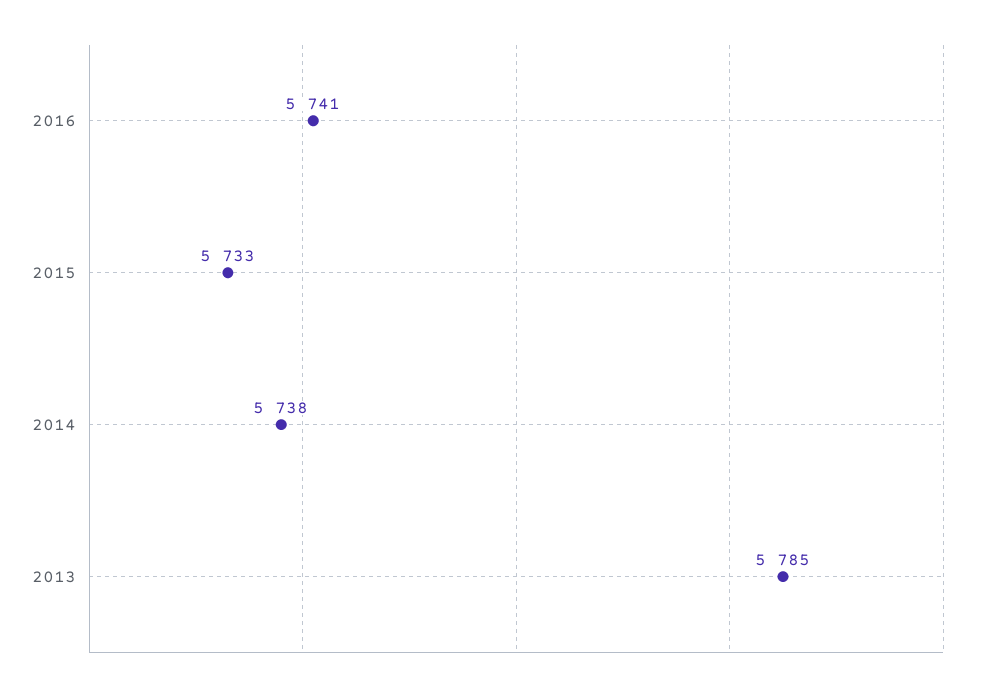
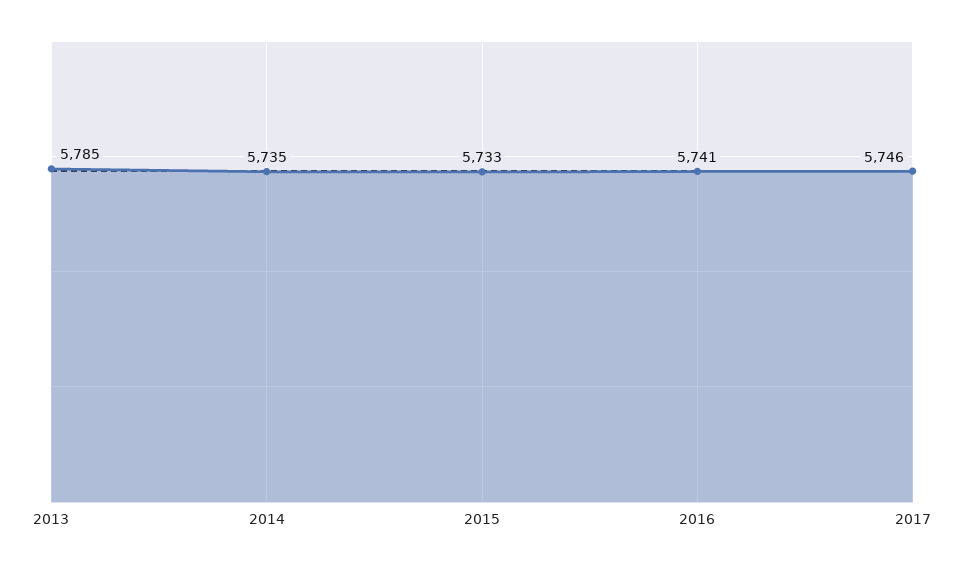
2014: 5738 -> 5735
2017: none -> 5746

